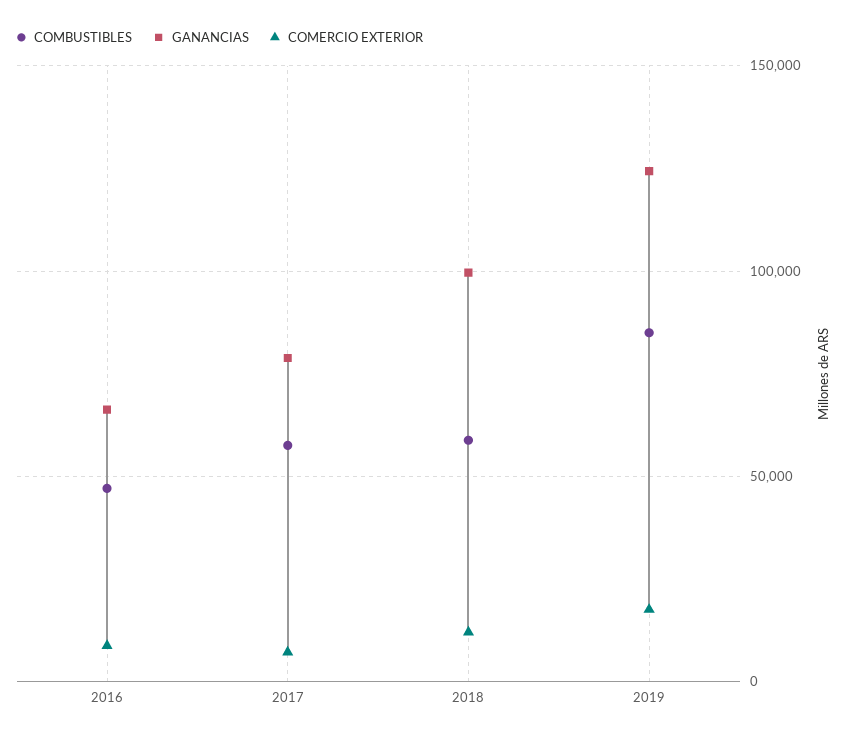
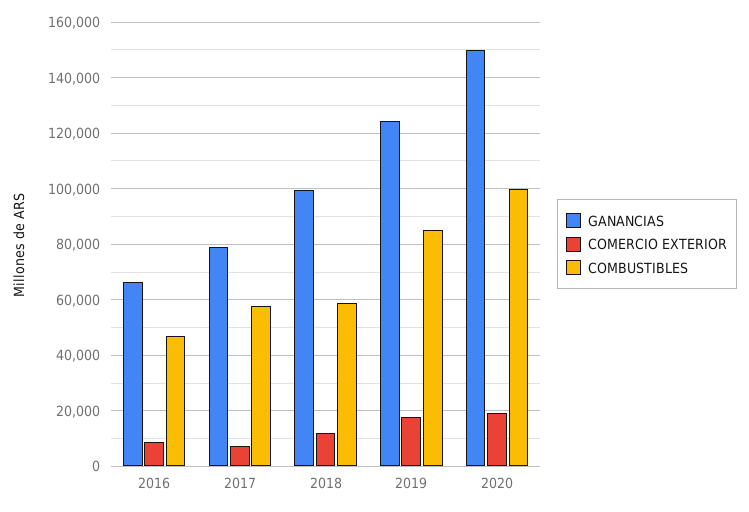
GANANCIAS, 2020: none -> 150000
COMERCIO EXTERIOR, 2020: none -> 20000
COMBUSTIBLES, 2020: none -> 100000

